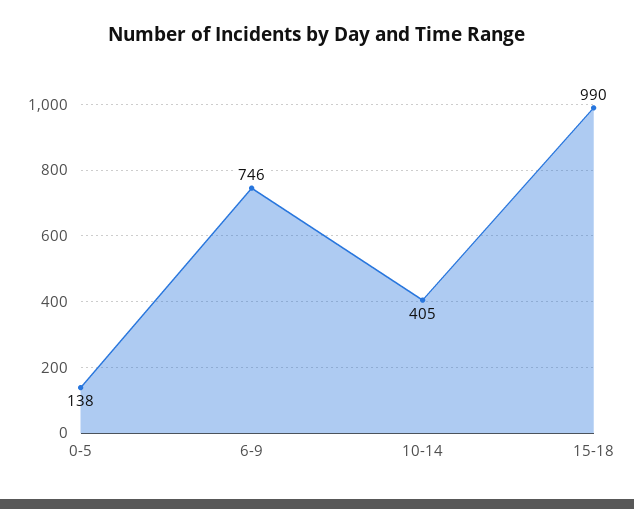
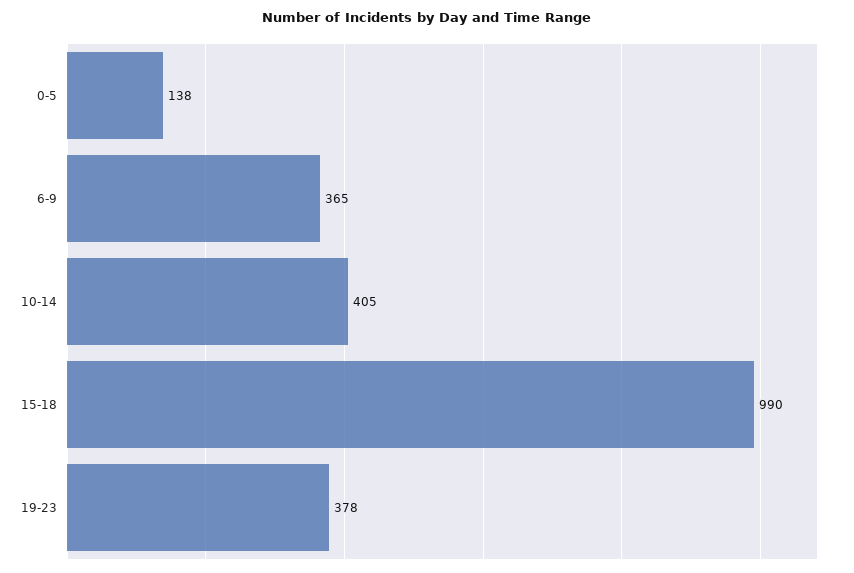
6-9: 746 -> 365
19-23: none -> 378

